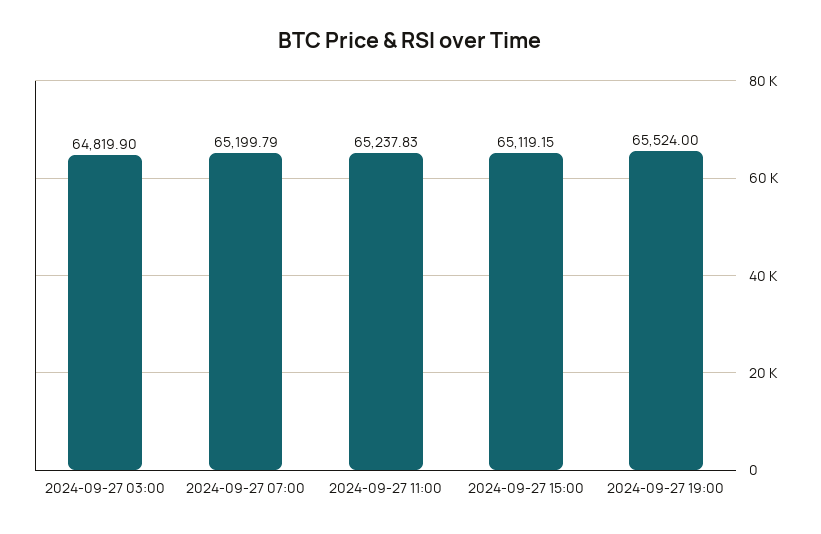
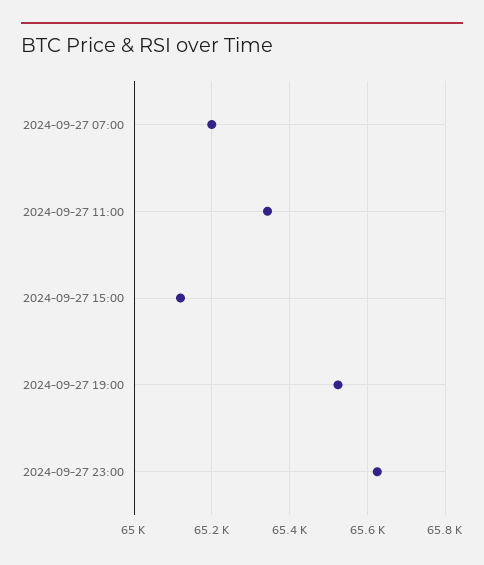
2024-09-27 03:00: 64819.9 -> none
2024-09-27 11:00: 65237.83 -> 65340
2024-09-27 23:00: none -> 65620

